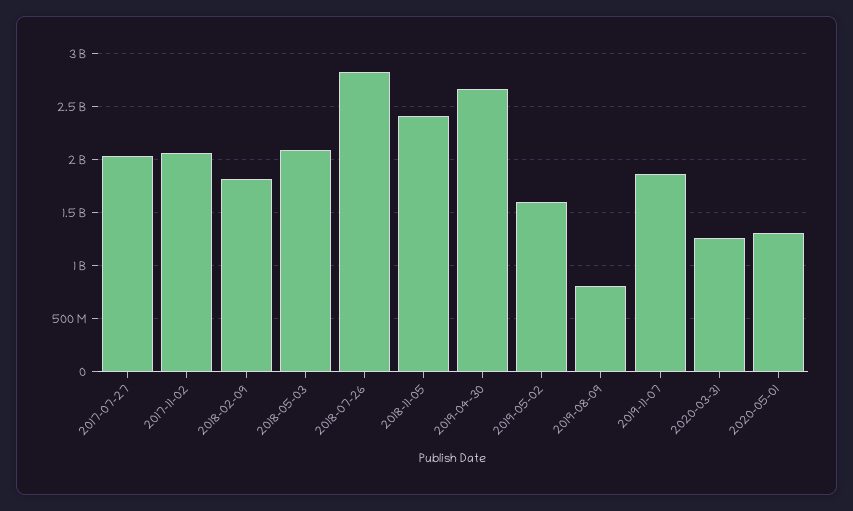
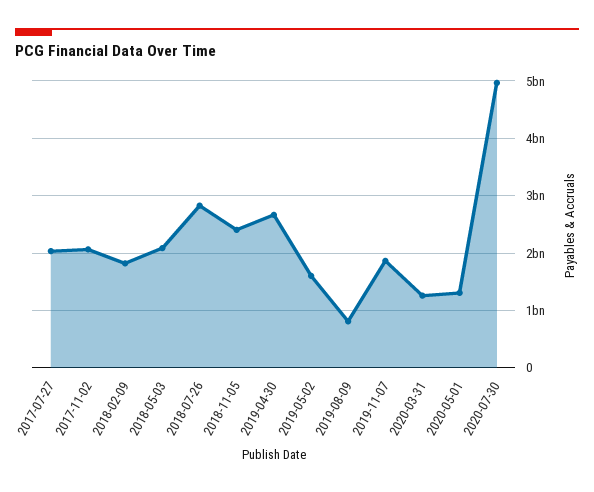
2020-07-30: none -> 5000000000

